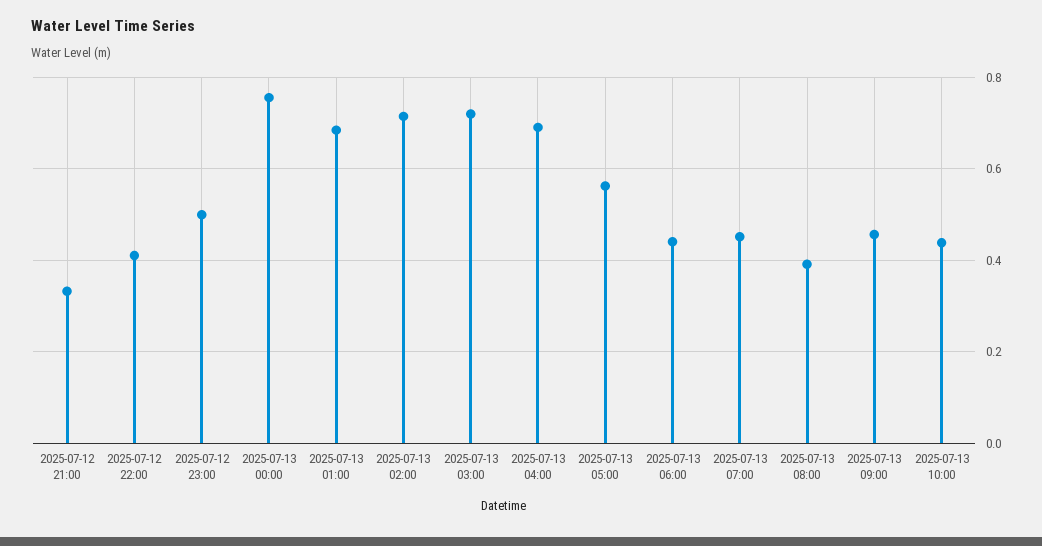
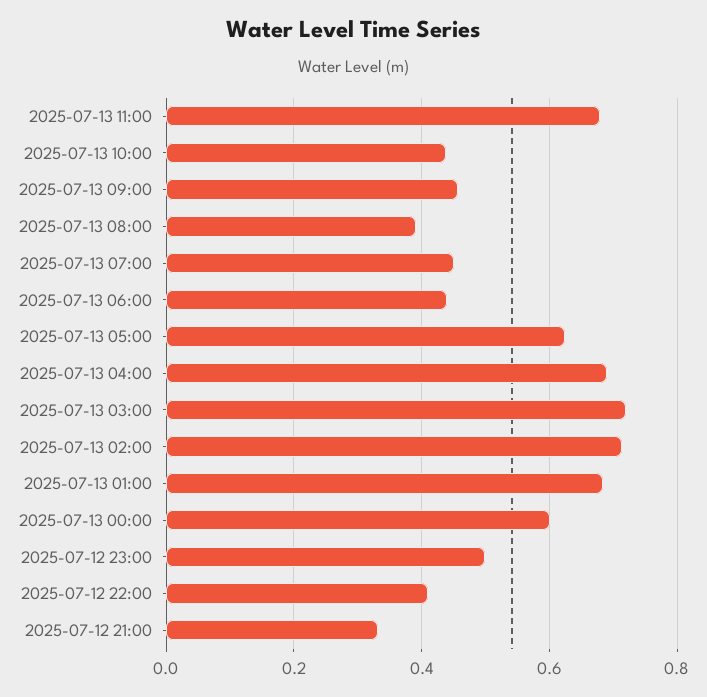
2025-07-13 00:00: 0.76 -> 0.6
2025-07-13 05:00: 0.56 -> 0.62
2025-07-13 11:00: none -> 0.68

